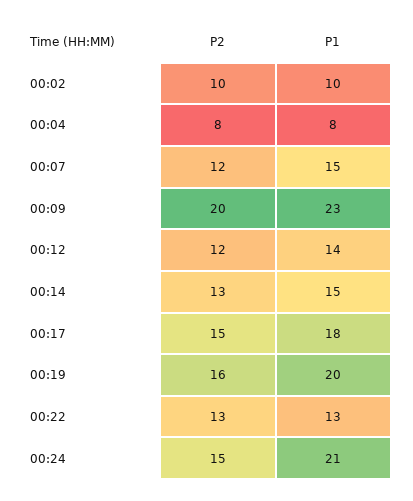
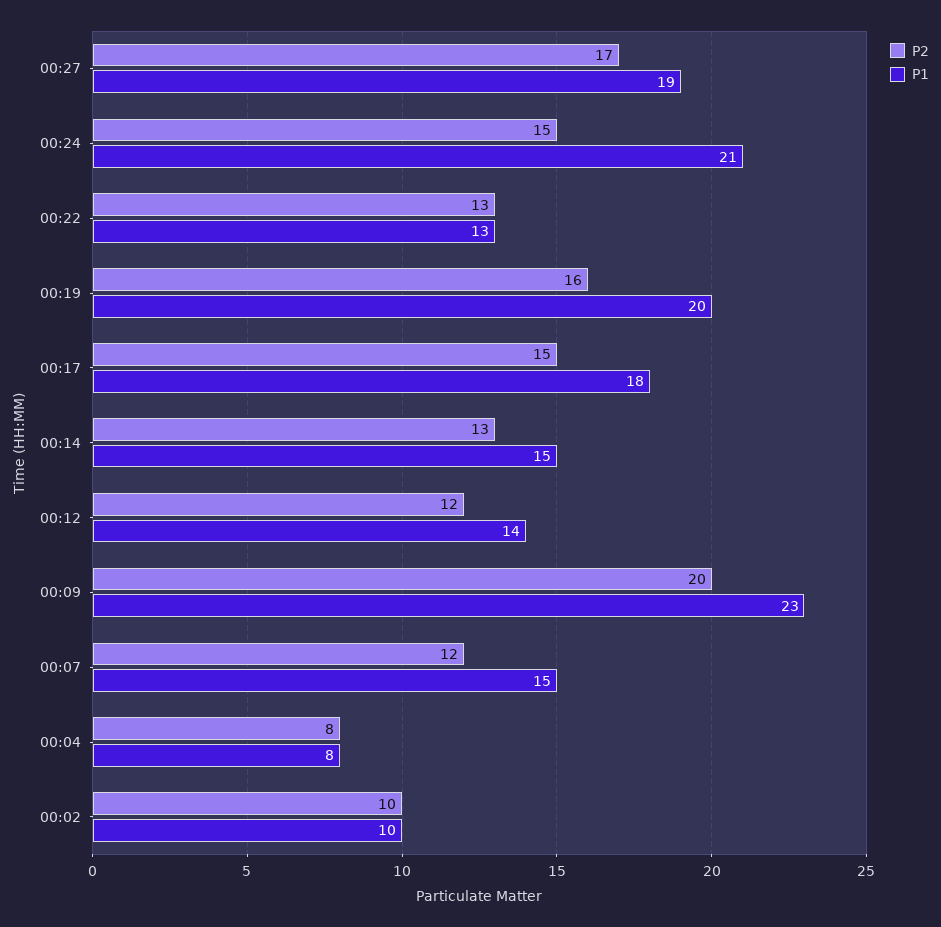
P2, 00:27: none -> 17
P1, 00:27: none -> 19

